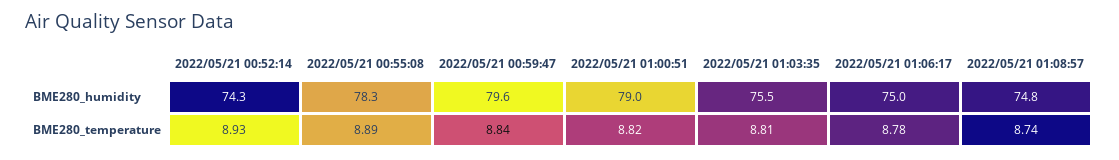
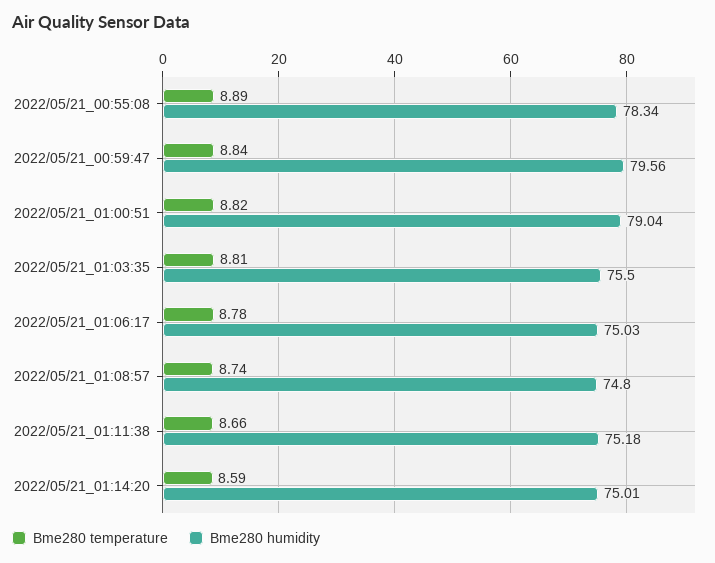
BME280_humidity, 2022/05/21 00:52:14: 74.3 -> none
BME280_temperature, 2022/05/21 00:52:14: 8.93 -> none
BME280_temperature, 2022/05/21_01:11:38: none -> 8.66
BME280_humidity, 2022/05/21_01:11:38: none -> 75.18
BME280_temperature, 2022/05/21_01:14:20: none -> 8.59
BME280_humidity, 2022/05/21_01:14:20: none -> 75.01

